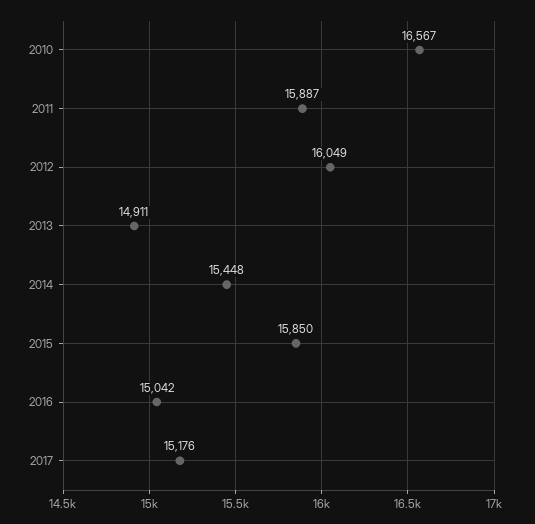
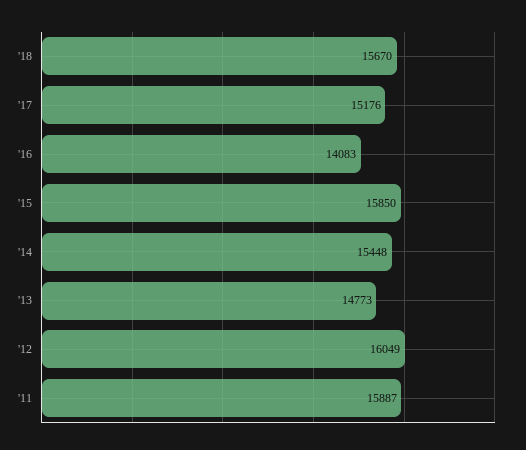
2010: 16567 -> none
2013: 14911 -> 14773
2016: 15042 -> 14083
'18: none -> 15670

